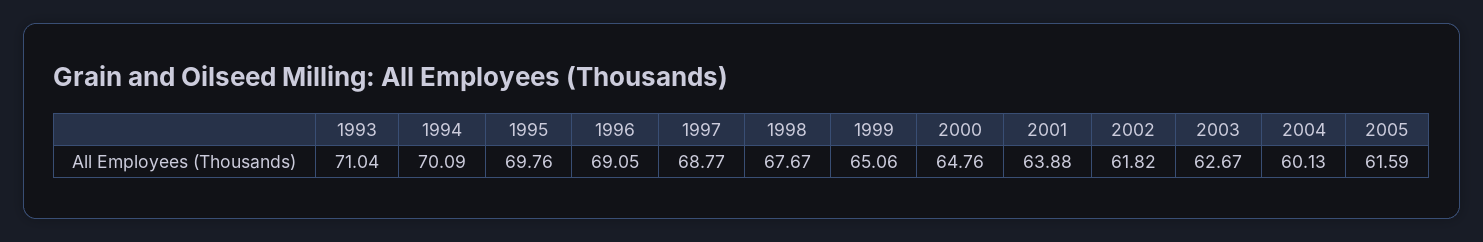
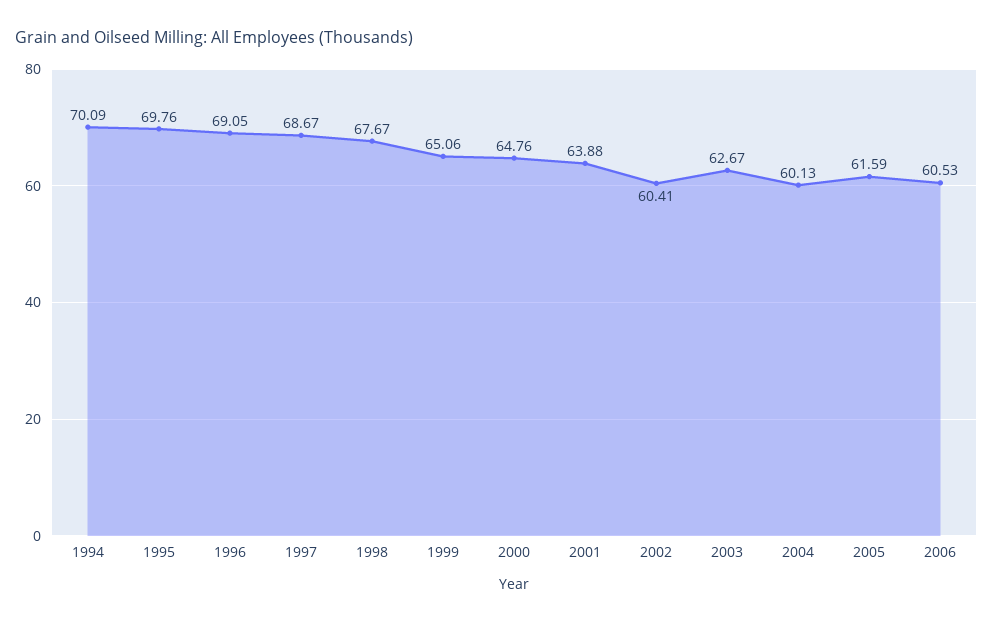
1993: 71.04 -> none
1997: 68.77 -> 68.67
2002: 61.82 -> 60.41
2006: none -> 60.53

